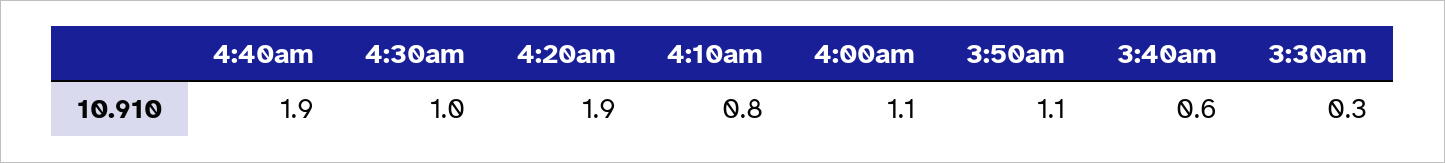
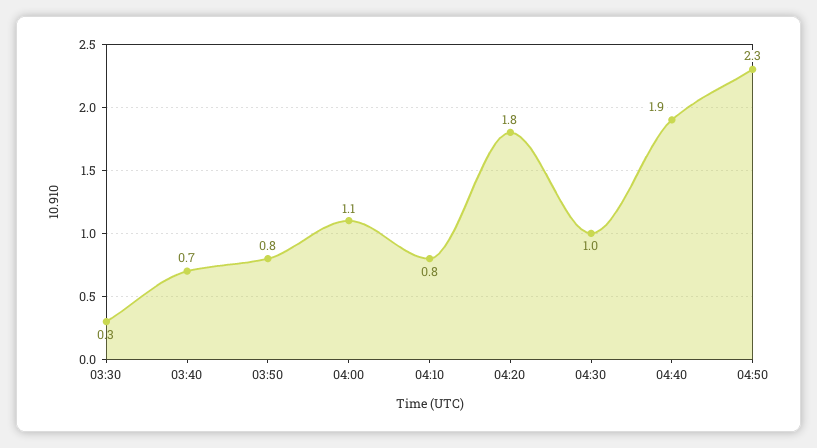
4:20am: 1.9 -> 1.8
3:50am: 1.1 -> 0.8
3:40am: 0.6 -> 0.7
04:50: none -> 2.3

